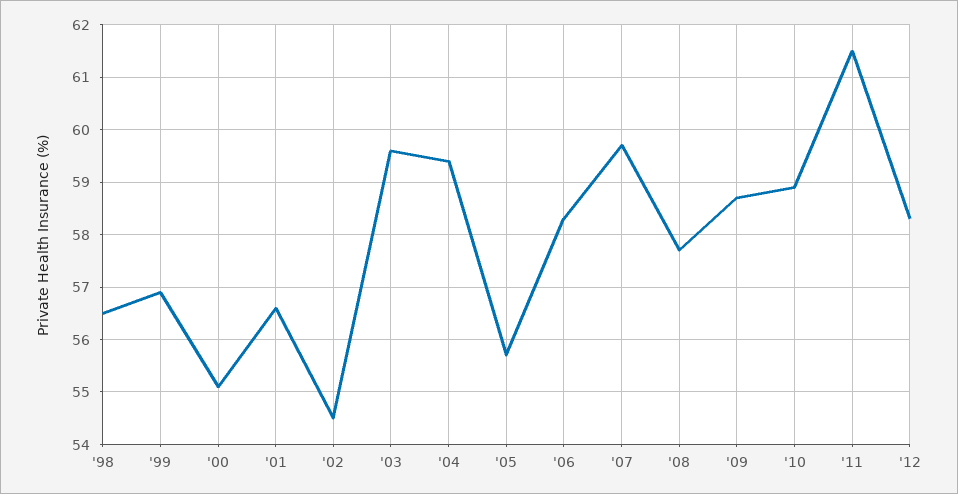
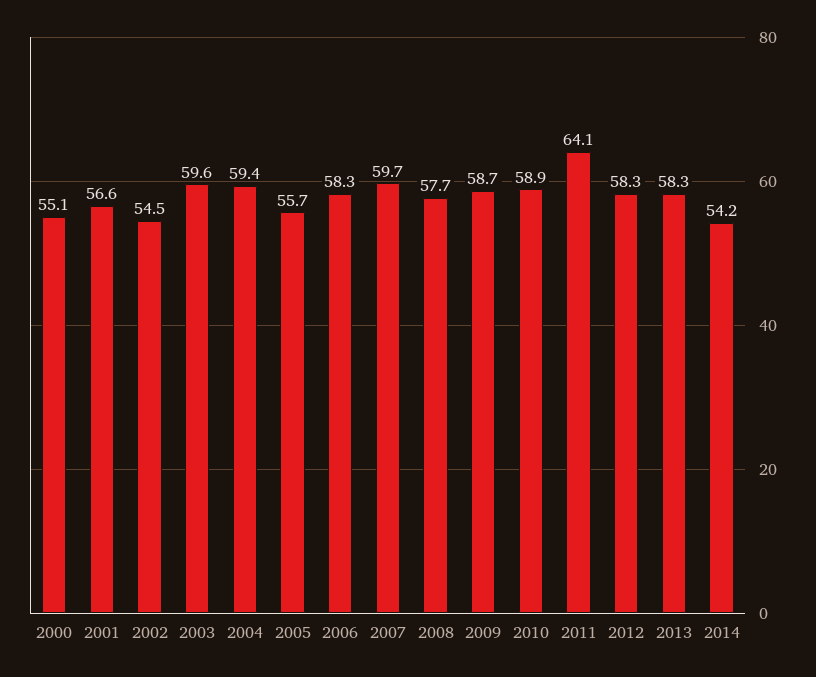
'98: 56.5 -> none
'99: 57 -> none
'11: 61.5 -> 64.1
2013: none -> 58.3
2014: none -> 54.2

